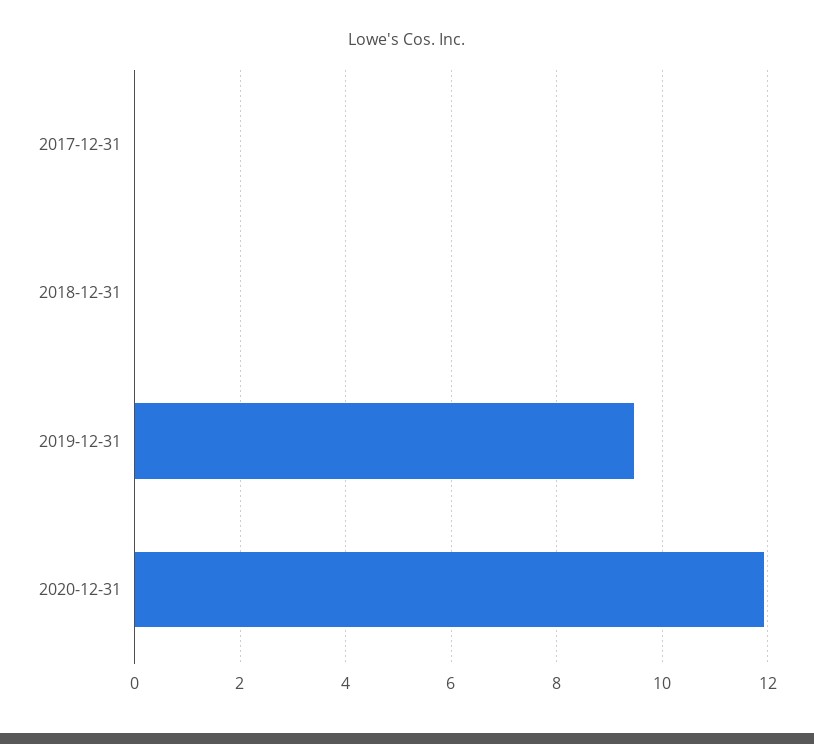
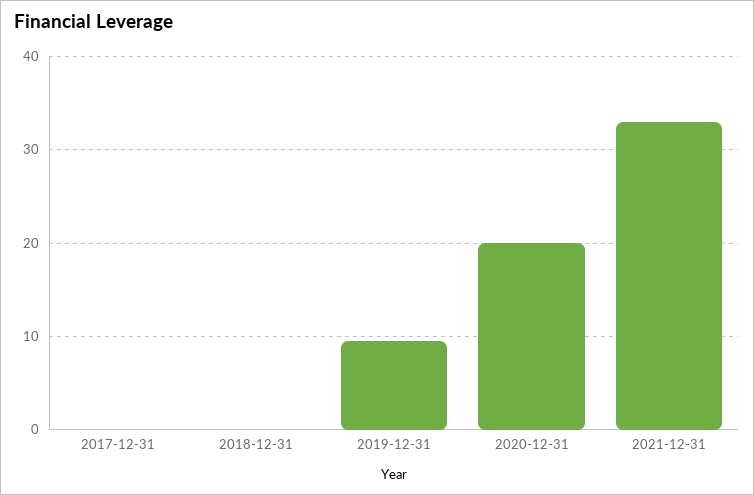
2020-12-31: 12 -> 20
2021-12-31: none -> 33

